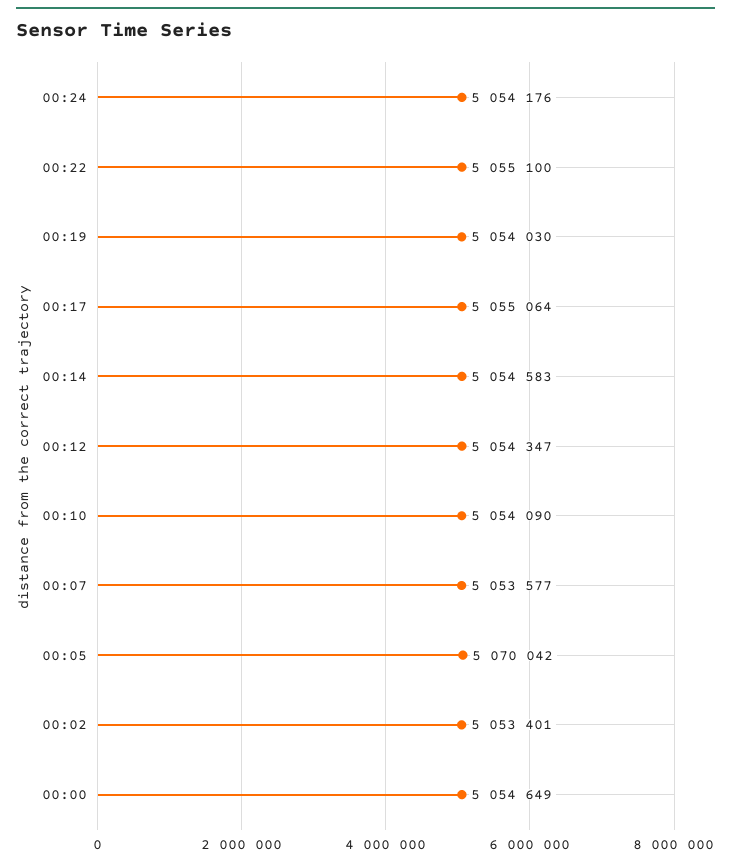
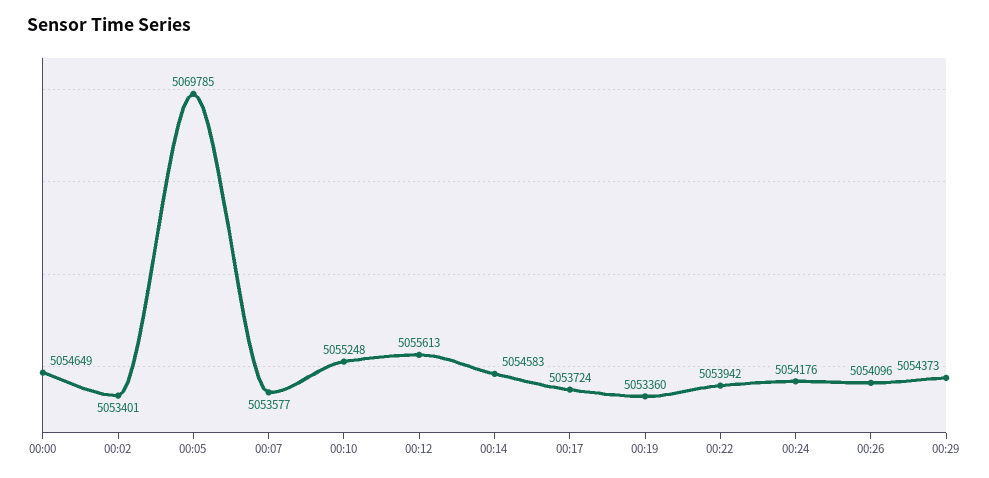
00:22: 5055100 -> 5053942
00:19: 5054030 -> 5053360
00:17: 5055064 -> 5053724
00:12: 5054347 -> 5055613
00:10: 5054090 -> 5055248
00:05: 5070042 -> 5069785
00:26: none -> 5054096
00:29: none -> 5054373

